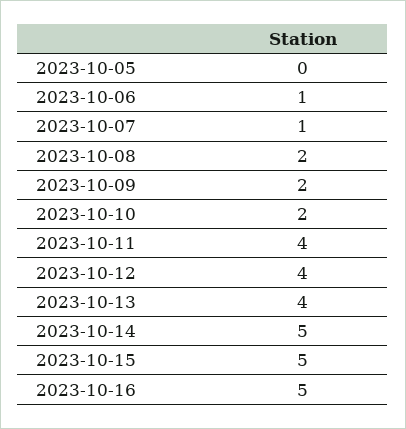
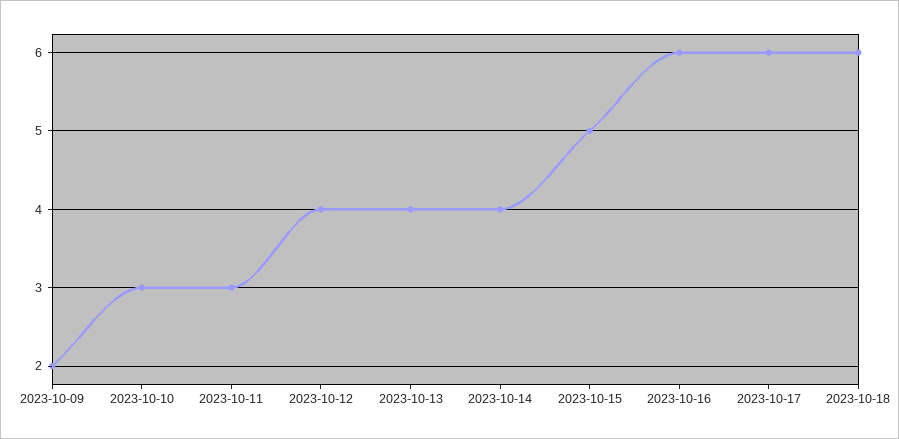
2023-10-05: 0 -> none
2023-10-06: 1 -> none
2023-10-07: 1 -> none
2023-10-08: 2 -> none
2023-10-10: 2 -> 3
2023-10-11: 4 -> 3
2023-10-14: 5 -> 4
2023-10-16: 5 -> 6
2023-10-17: none -> 6
2023-10-18: none -> 6

